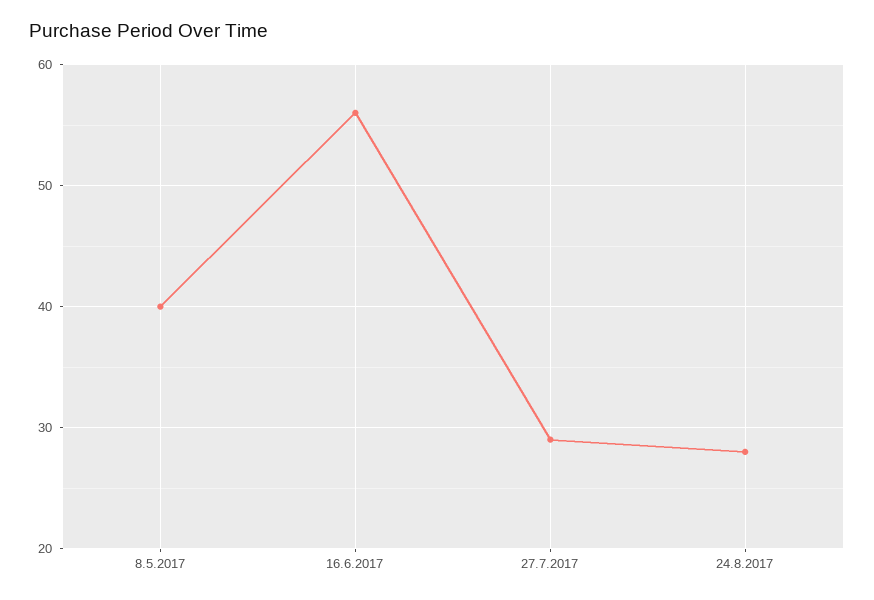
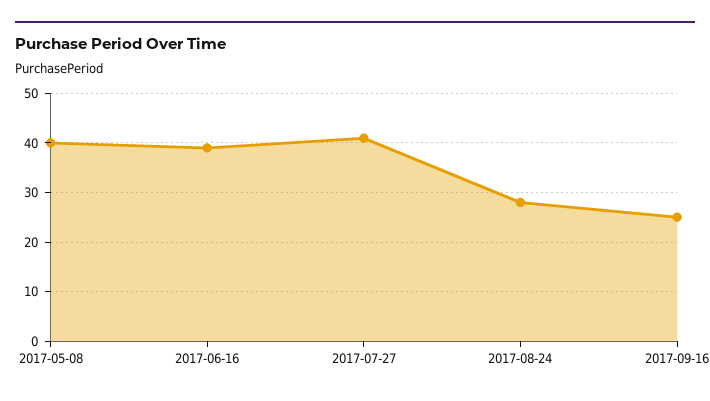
16.6.2017: 56 -> 40
27.7.2017: 29 -> 40
2017-09-16: none -> 25

